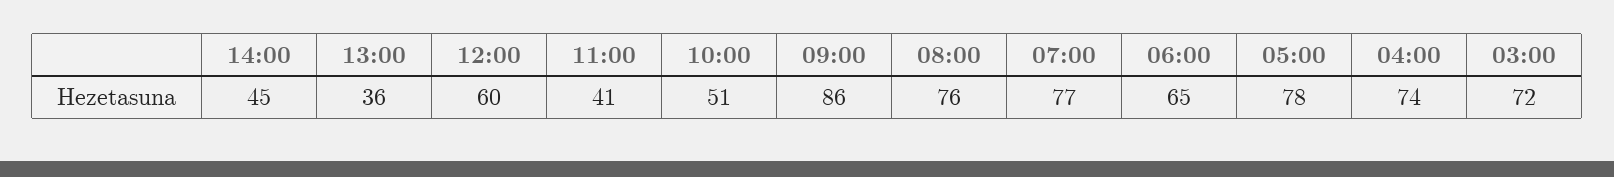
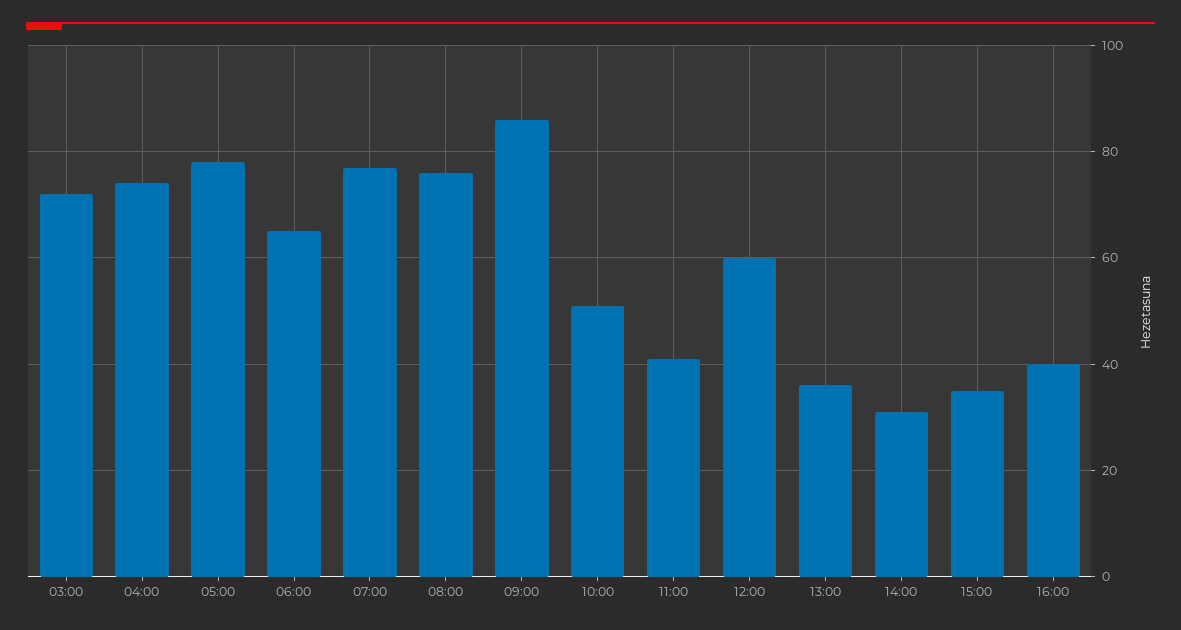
14:00: 45 -> 30
15:00: none -> 35
16:00: none -> 40

